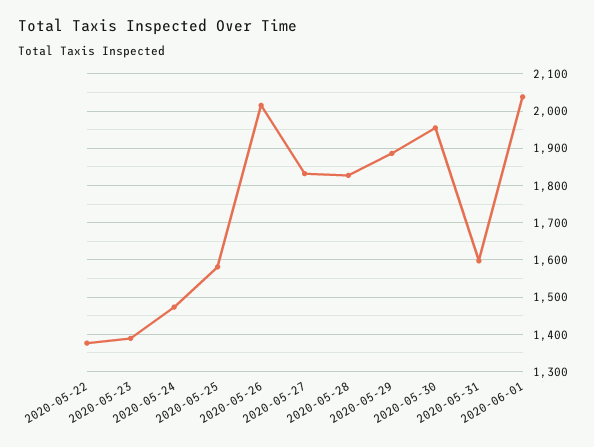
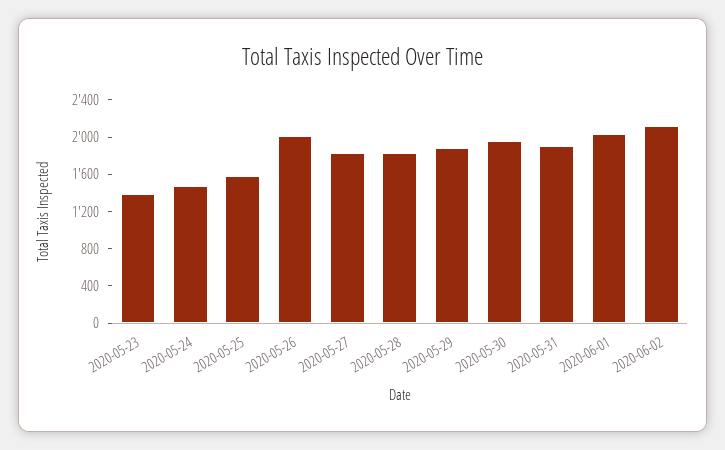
2020-05-22: 1380 -> none
2020-05-31: 1600 -> 1900
2020-06-02: none -> 2100

